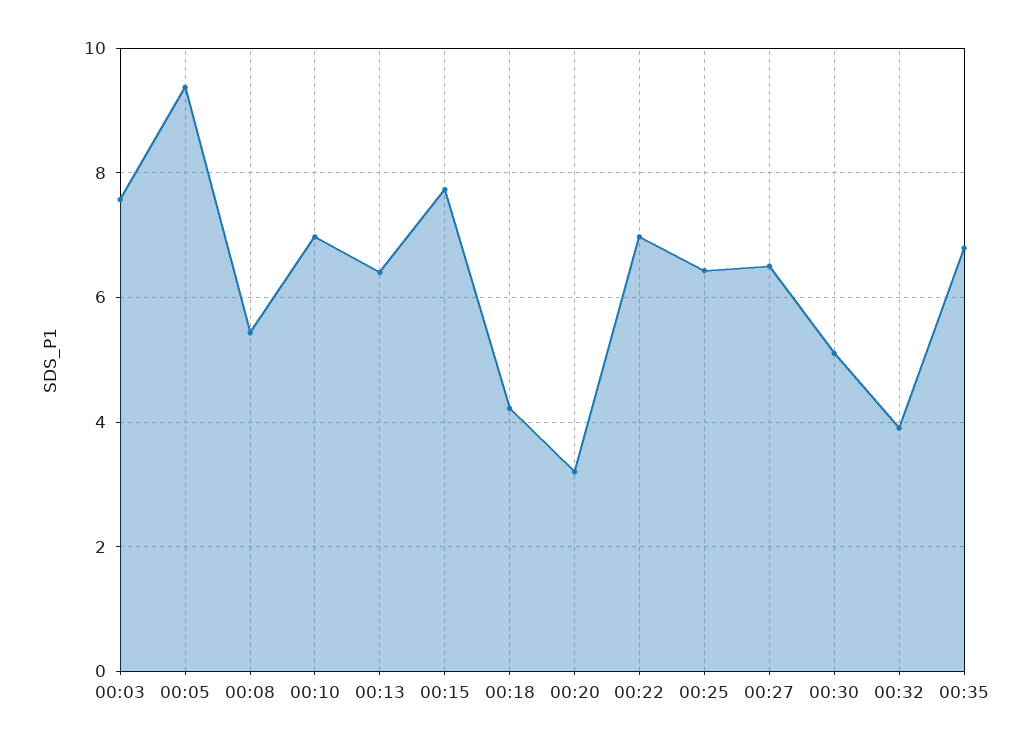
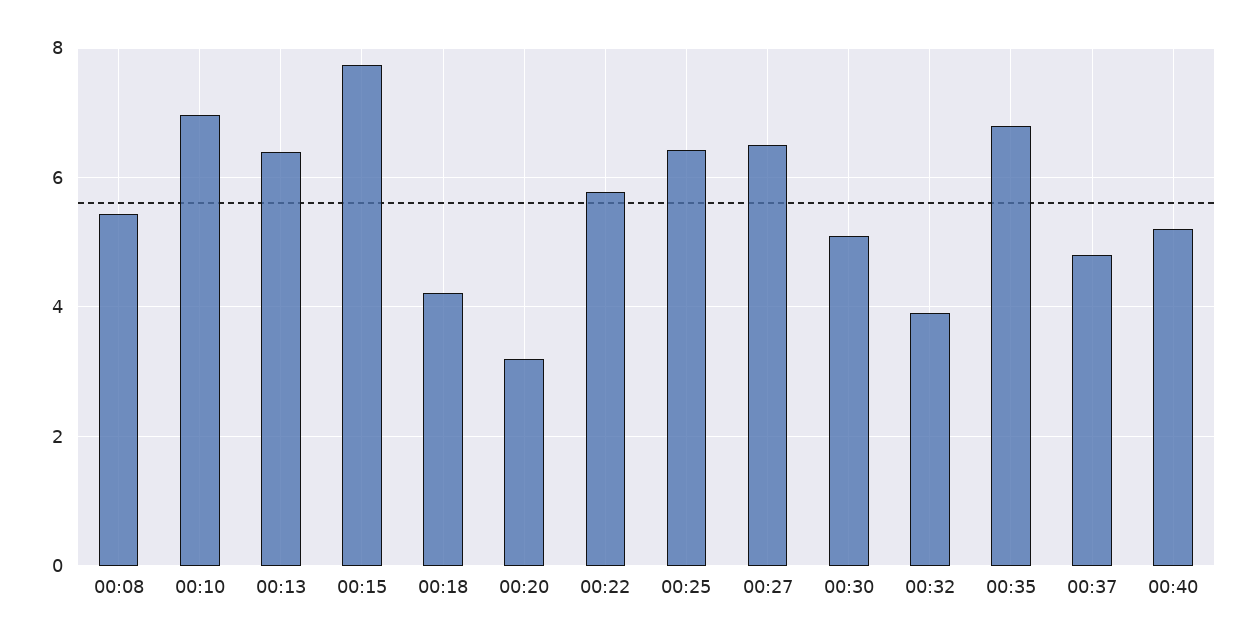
00:03: 7.6 -> none
00:05: 9.4 -> none
00:22: 7 -> 5.8
00:37: none -> 4.8
00:40: none -> 5.2

